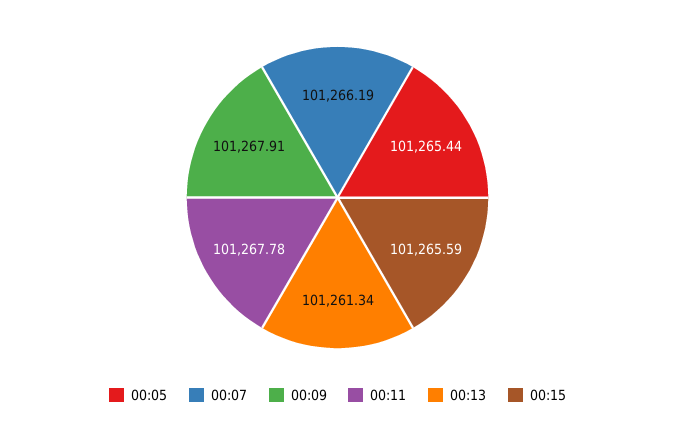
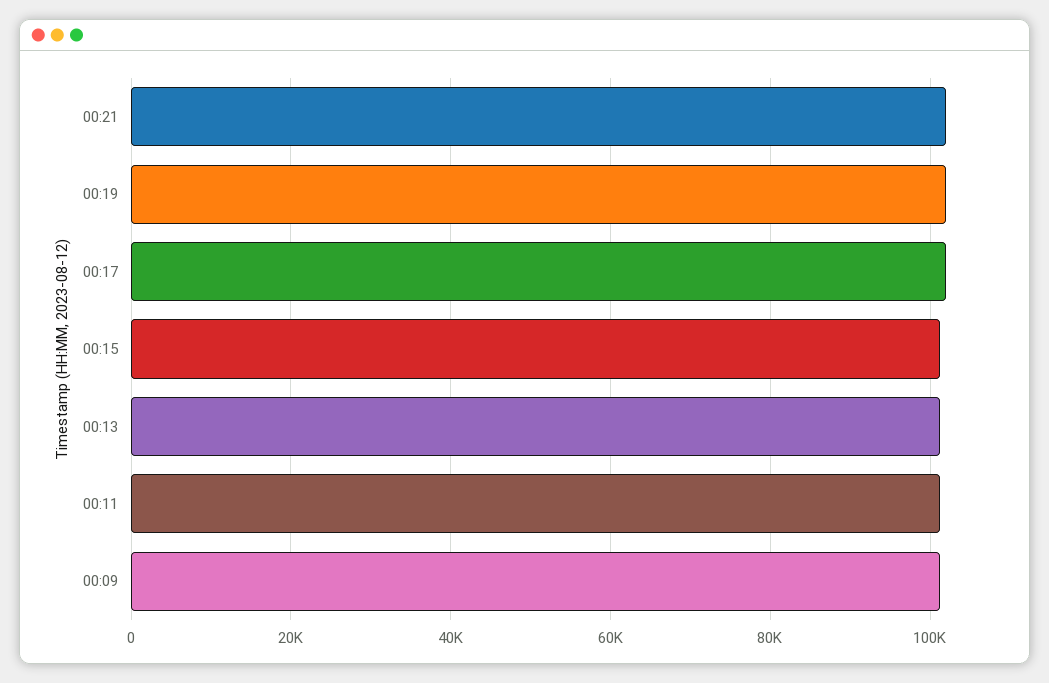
00:05: 101265.44 -> none
00:07: 101266.19 -> none
00:21: none -> 102000
00:19: none -> 102000
00:17: none -> 102000

